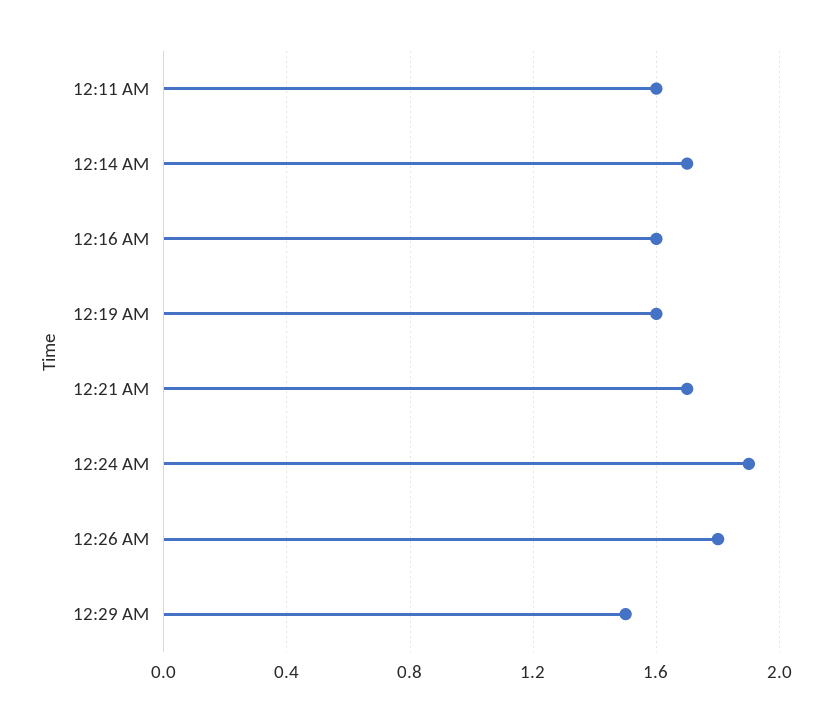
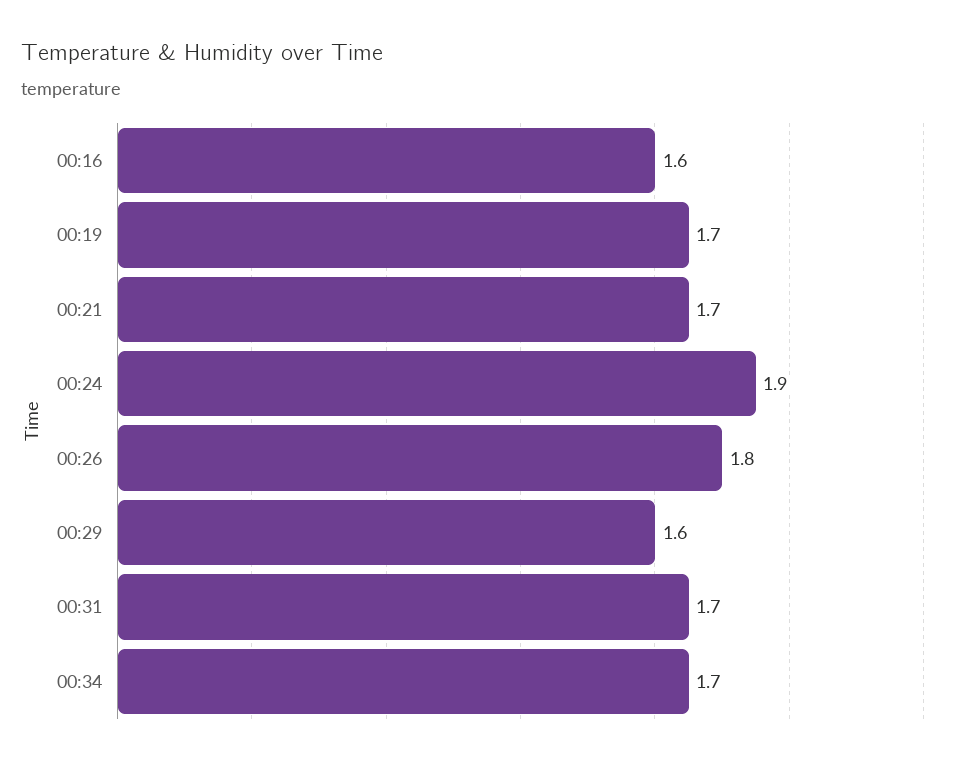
12:11 AM: 1.6 -> none
12:14 AM: 1.7 -> none
12:19 AM: 1.6 -> 1.7
12:29 AM: 1.5 -> 1.6
00:31: none -> 1.7
00:34: none -> 1.7

